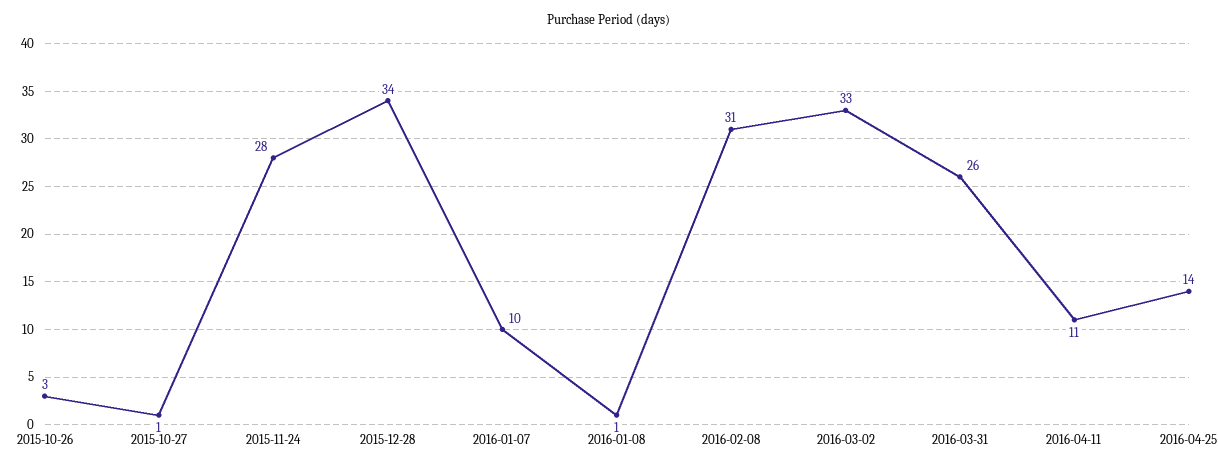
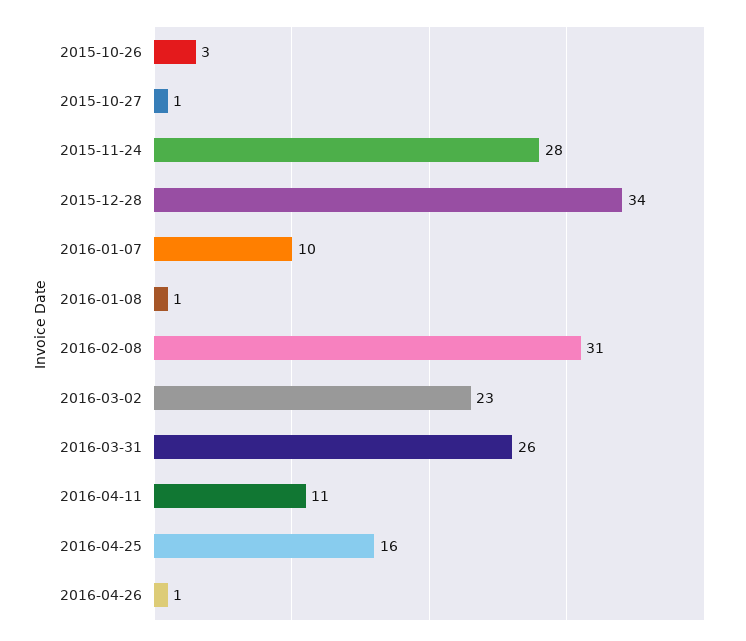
2016-03-02: 33 -> 23
2016-04-25: 14 -> 16
2016-04-26: none -> 1

